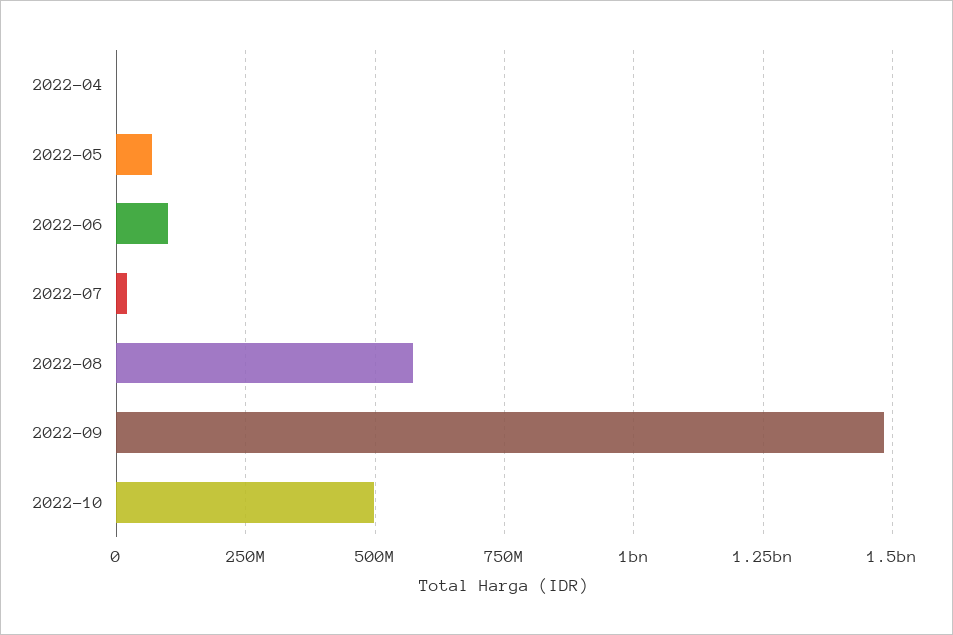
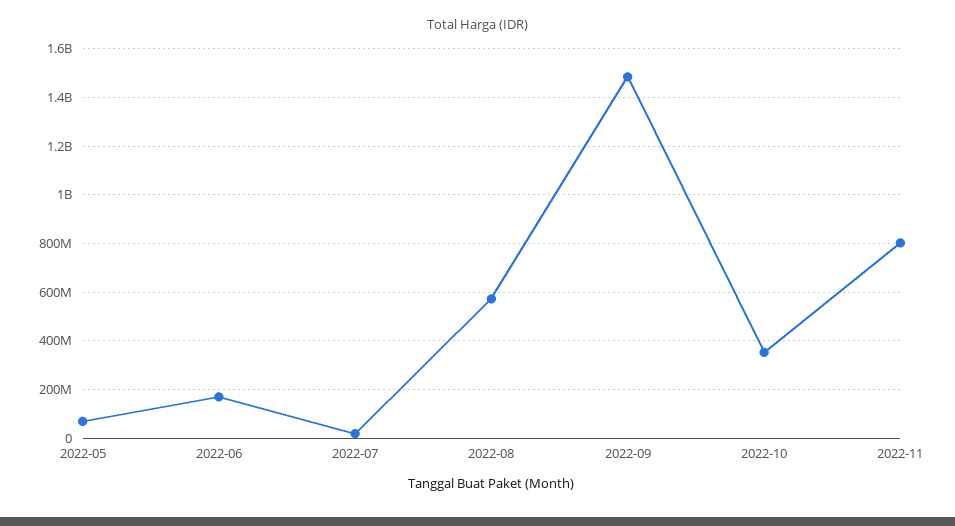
2022-04: 0 -> none
2022-06: 100000000 -> 175000000
2022-10: 500000000 -> 350000000
2022-11: none -> 800000000

